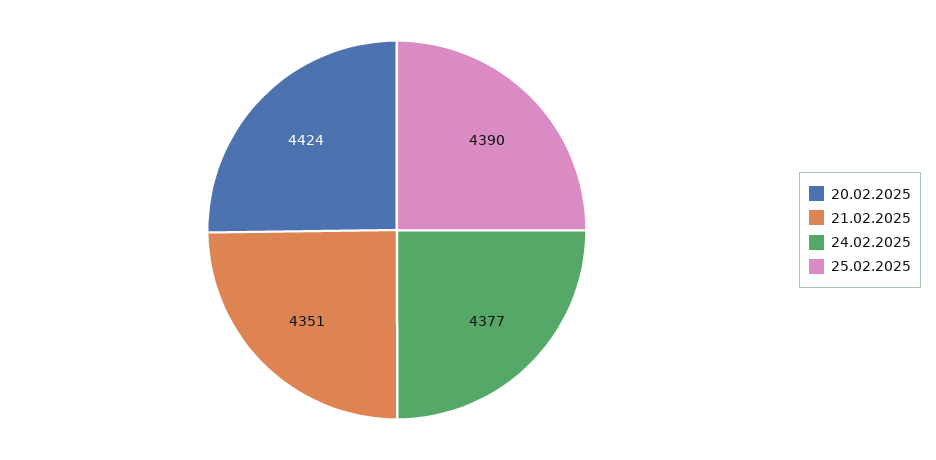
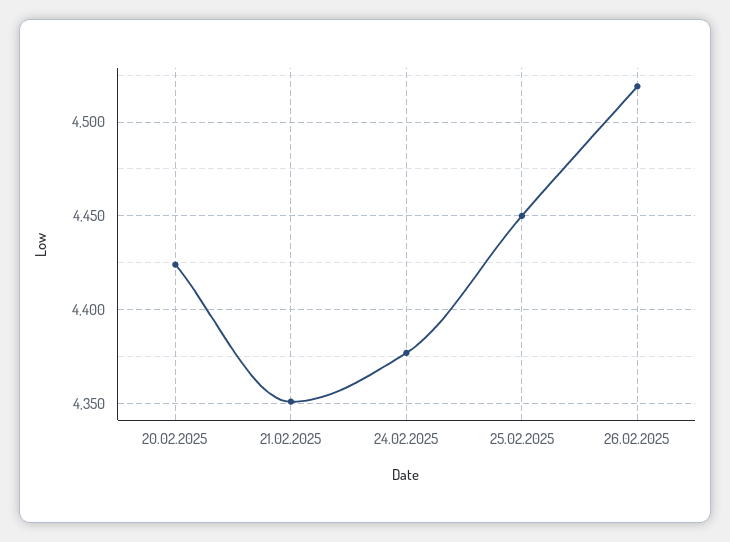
25.02.2025: 4390 -> 4450
26.02.2025: none -> 4520

